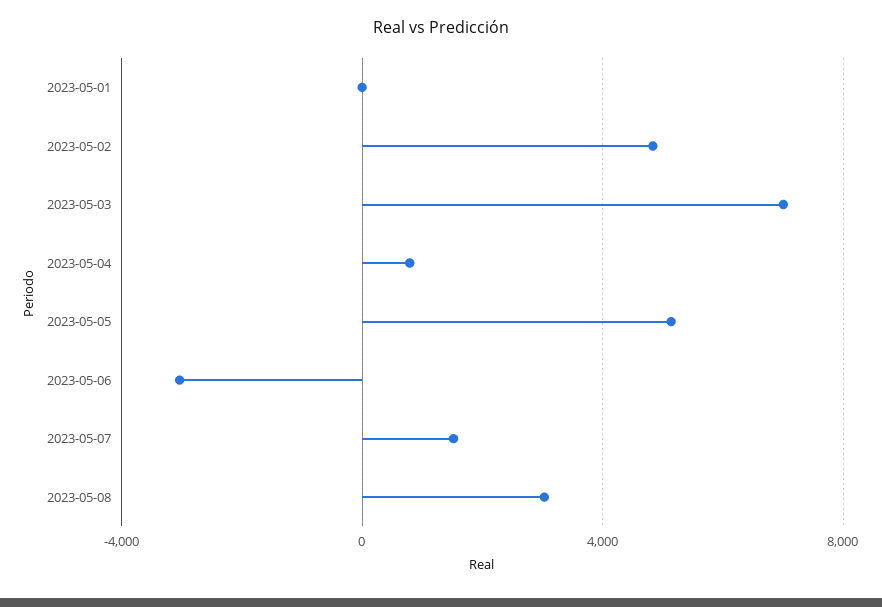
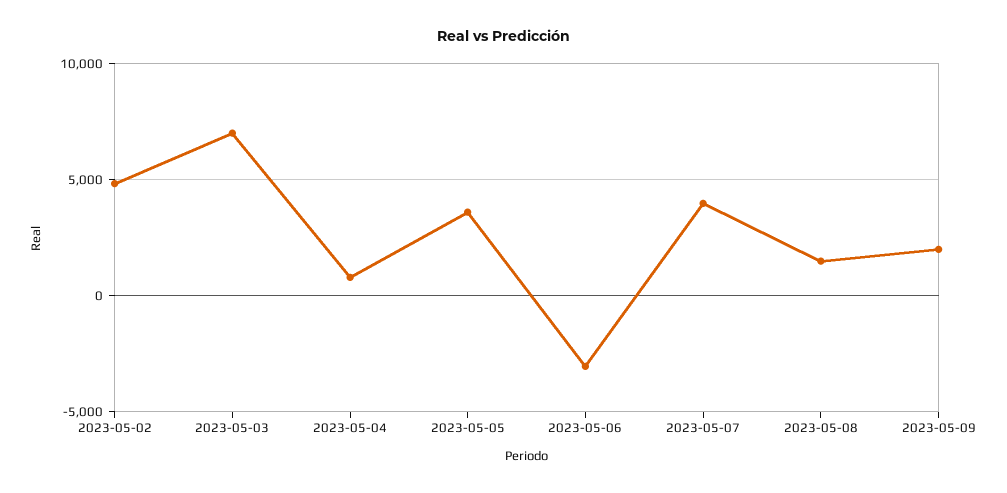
2023-05-01: 0 -> none
2023-05-05: 5000 -> 3500
2023-05-07: 1500 -> 4000
2023-05-08: 3000 -> 1500
2023-05-09: none -> 2000

